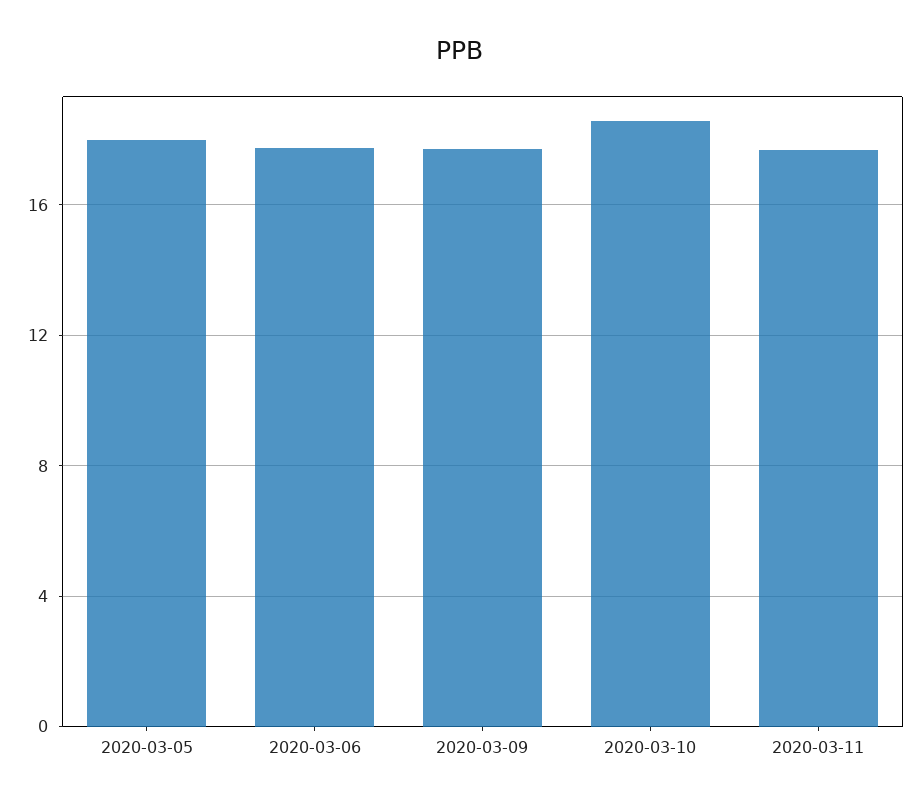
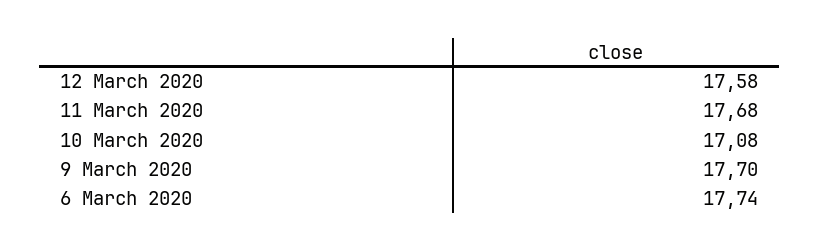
2020-03-05: 18 -> none
2020-03-10: 18.5 -> 17.08
12 March 2020: none -> 17.58

